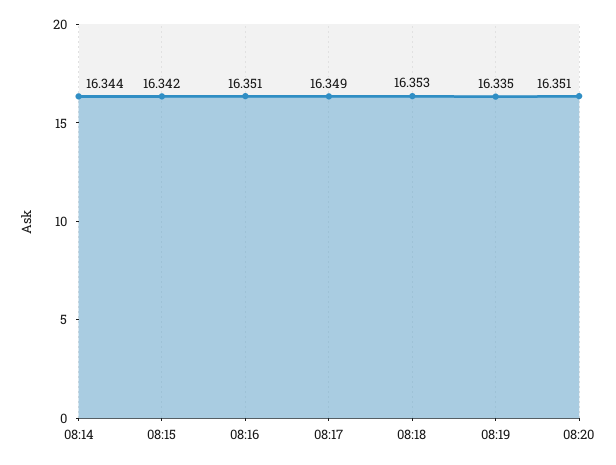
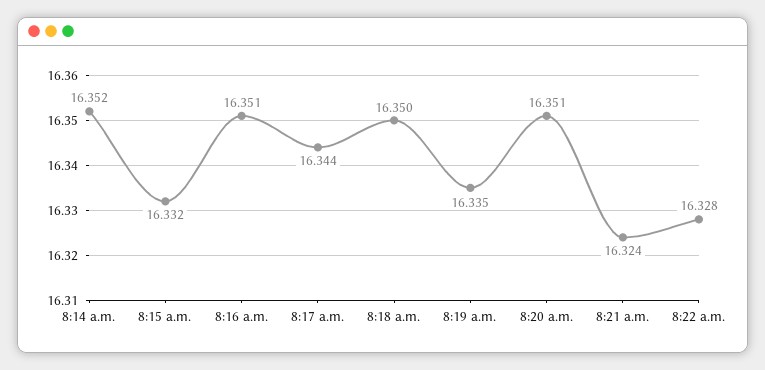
08:14: 16.344 -> 16.352
08:15: 16.342 -> 16.332
08:17: 16.349 -> 16.344
08:18: 16.353 -> 16.35
8:21 a.m.: none -> 16.324
8:22 a.m.: none -> 16.328

